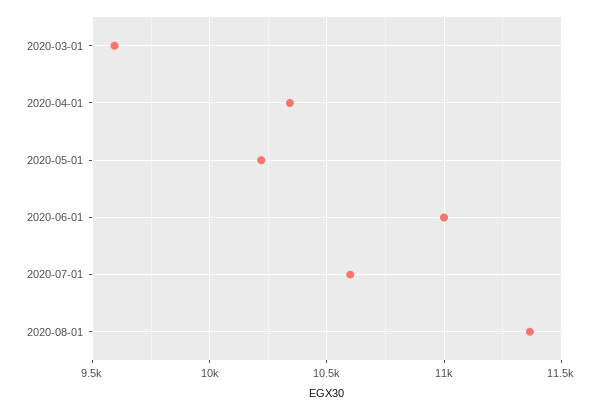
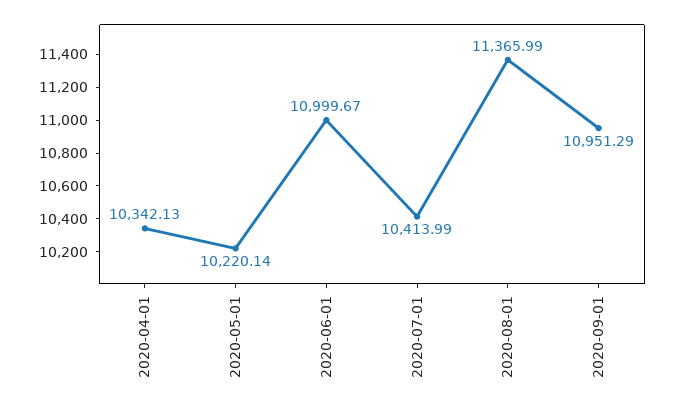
2020-03-01: 9600 -> none
2020-07-01: 10600 -> 10413.99
2020-09-01: none -> 10951.29

